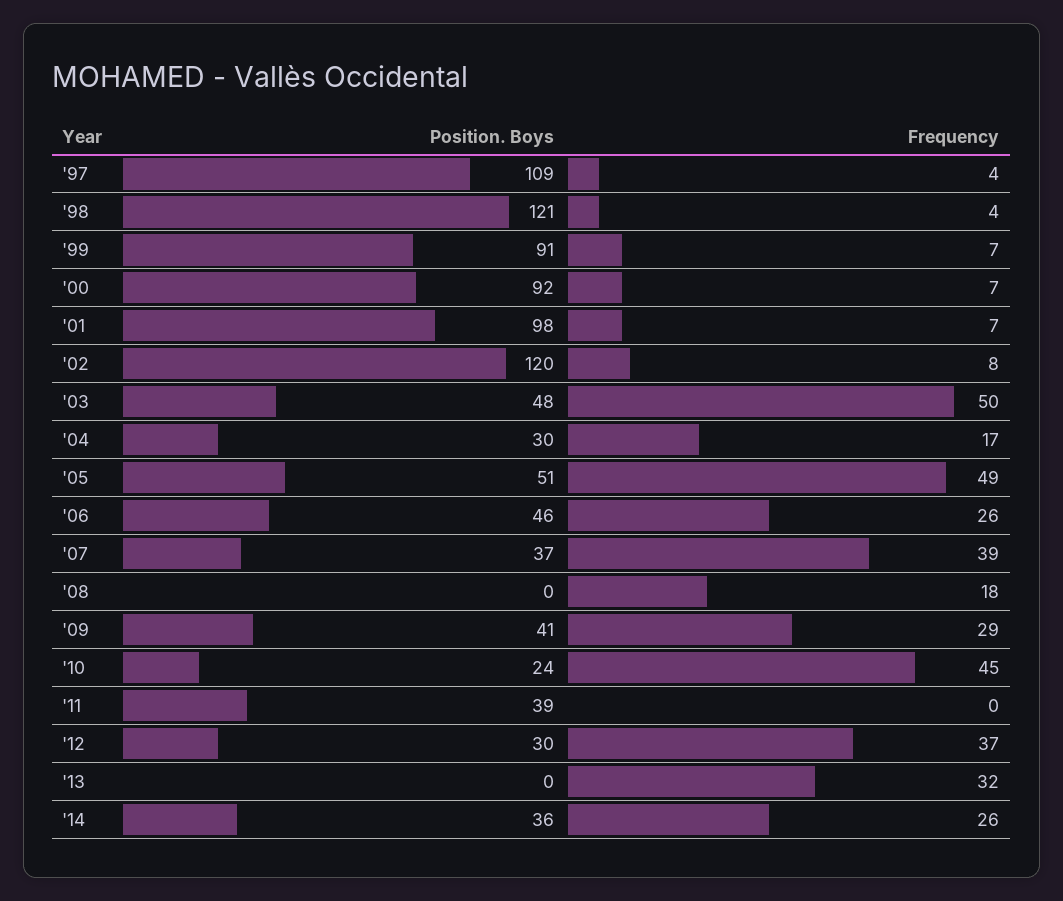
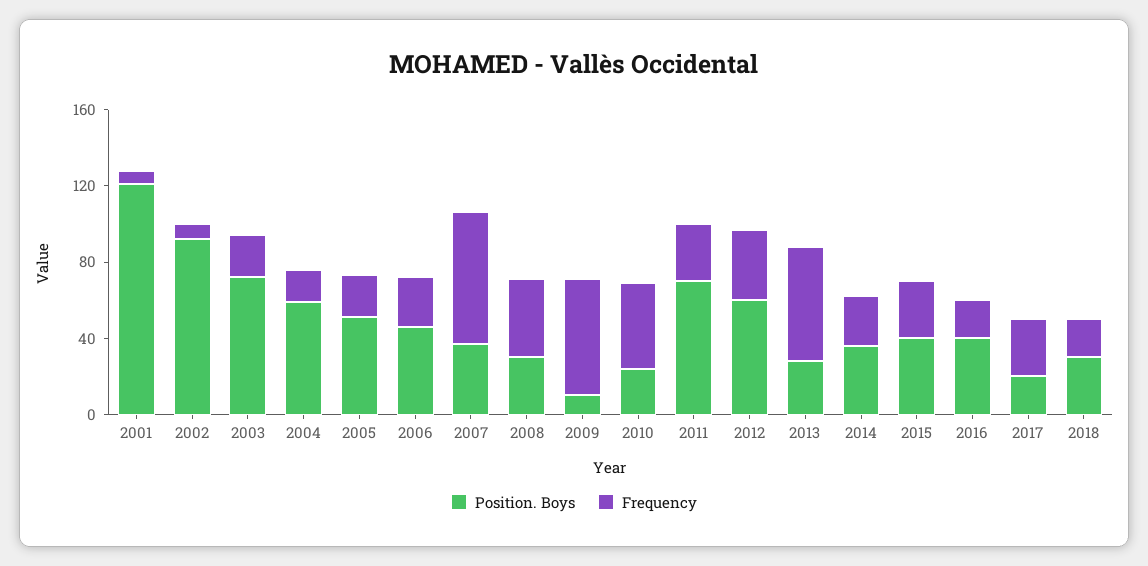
Position. Boys, '97: 109 -> none
Frequency, '97: 4 -> none
Position. Boys, '98: 121 -> none
Frequency, '98: 4 -> none
Position. Boys, '99: 91 -> none
Frequency, '99: 7 -> none
Position. Boys, '00: 92 -> none
Frequency, '00: 7 -> none
Position. Boys, '01: 98 -> 120
Position. Boys, '02: 120 -> 90
Position. Boys, '03: 48 -> 70
Frequency, '03: 50 -> 20
Position. Boys, '04: 30 -> 60
Frequency, '05: 49 -> 20
Frequency, '07: 39 -> 70
Position. Boys, '08: 0 -> 30
Frequency, '08: 18 -> 40
Position. Boys, '09: 41 -> 10
Frequency, '09: 29 -> 60
Position. Boys, '11: 39 -> 70
Frequency, '11: 0 -> 30
Position. Boys, '12: 30 -> 60
Position. Boys, '13: 0 -> 30
Frequency, '13: 32 -> 60
Position. Boys, 2015: none -> 40
Frequency, 2015: none -> 30
Position. Boys, 2016: none -> 40
Frequency, 2016: none -> 20
Position. Boys, 2017: none -> 20
Frequency, 2017: none -> 30
Position. Boys, 2018: none -> 30
Frequency, 2018: none -> 20

